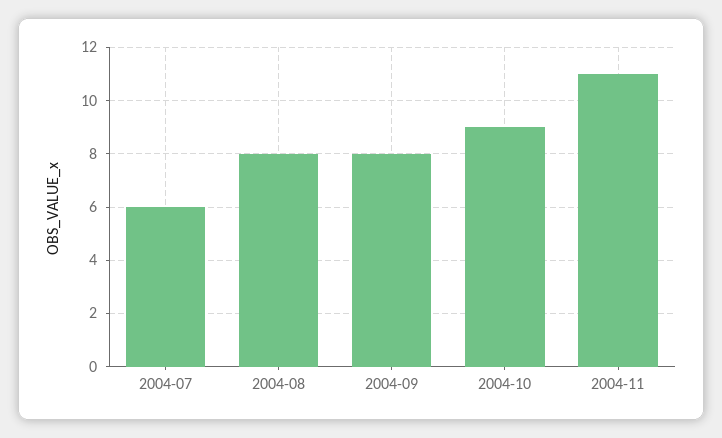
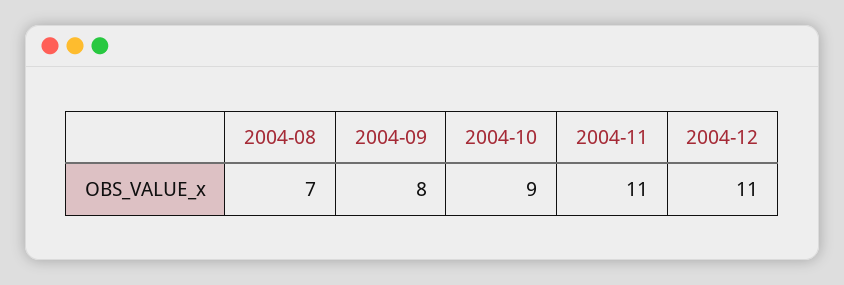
2004-07: 6 -> none
2004-08: 8 -> 7
2004-12: none -> 11

